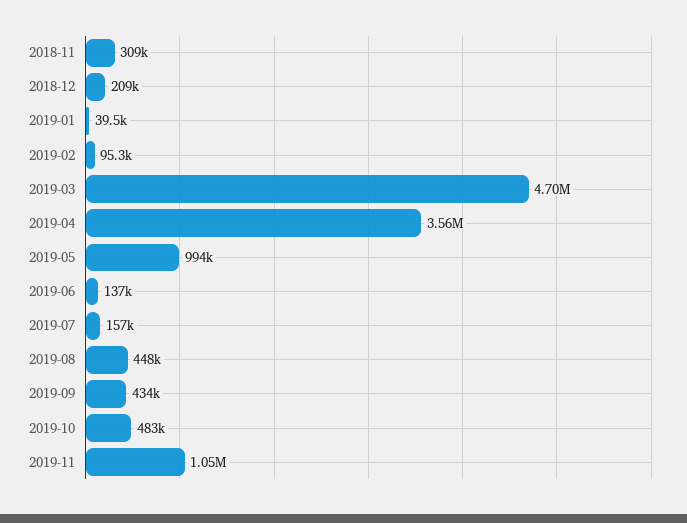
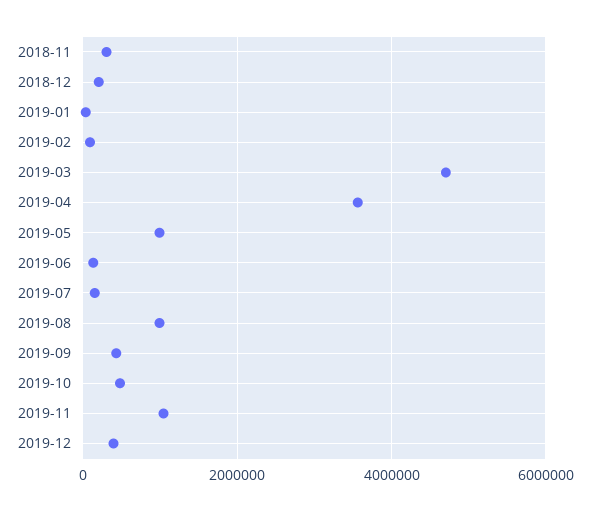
2019-08: 448000 -> 1000000
2019-12: none -> 400000

